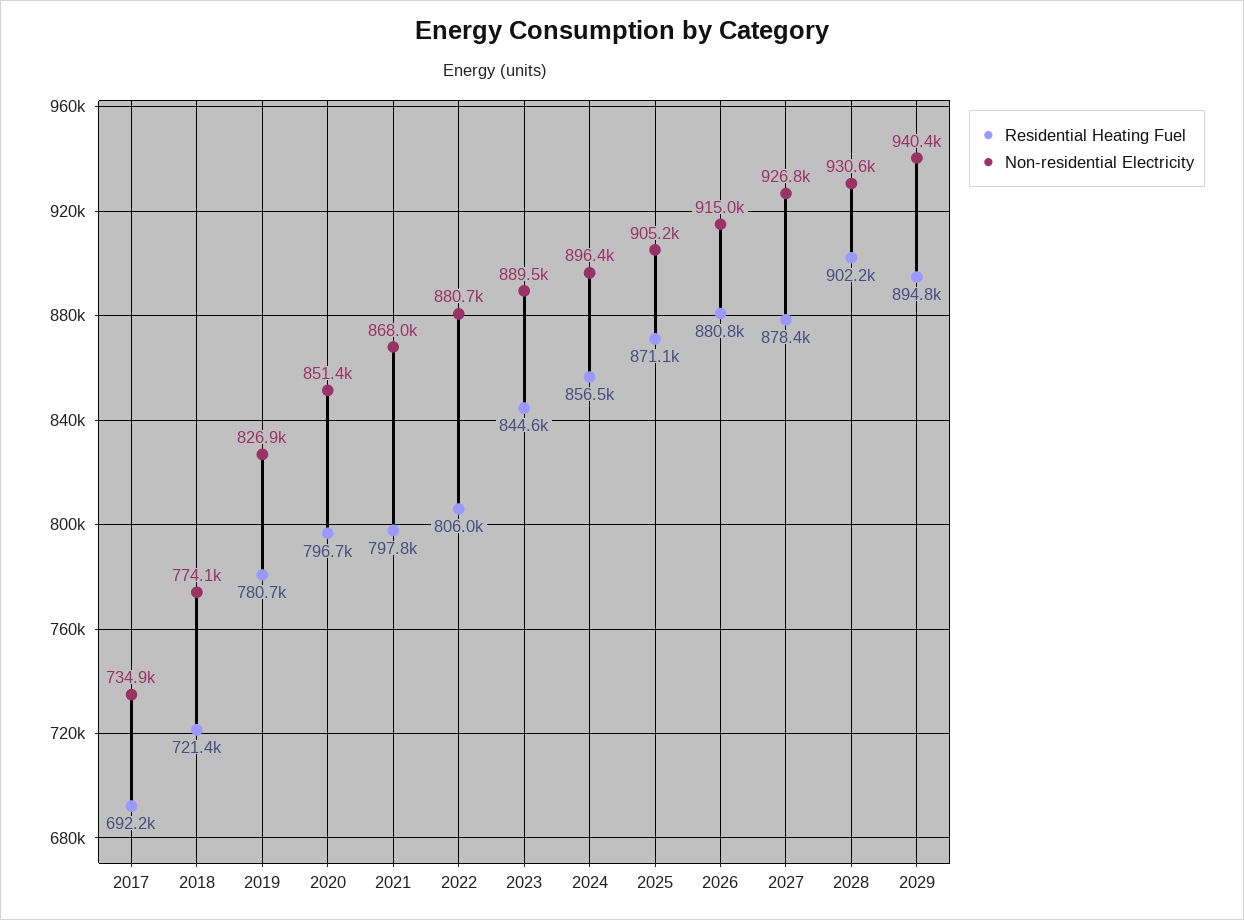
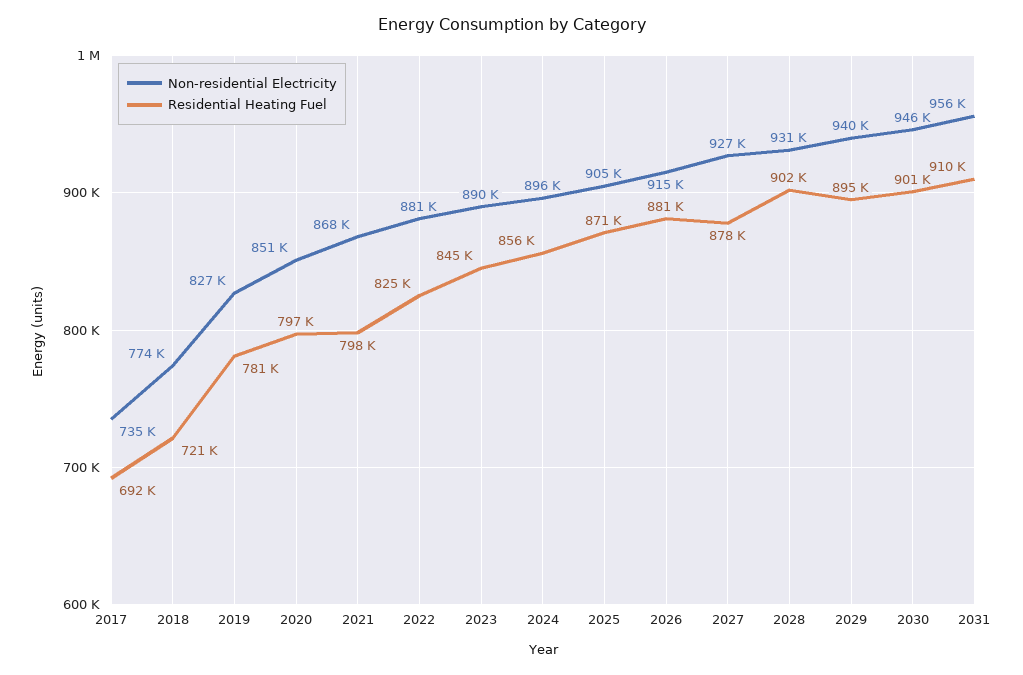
Residential Heating Fuel, 2022: 806000 -> 825000
Non-residential Electricity, 2030: none -> 946000
Residential Heating Fuel, 2030: none -> 901000
Non-residential Electricity, 2031: none -> 956000
Residential Heating Fuel, 2031: none -> 910000

